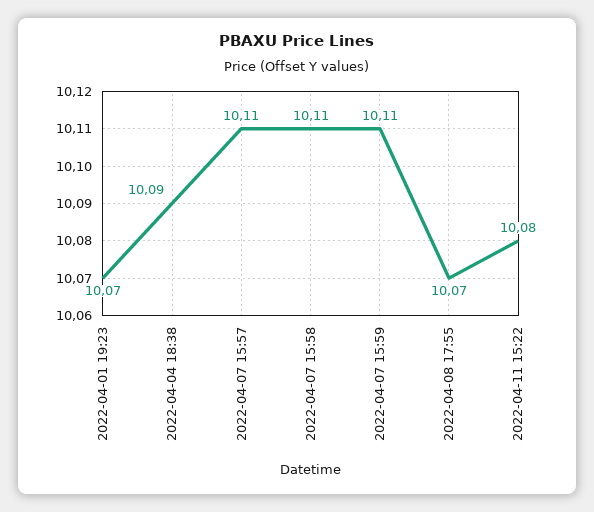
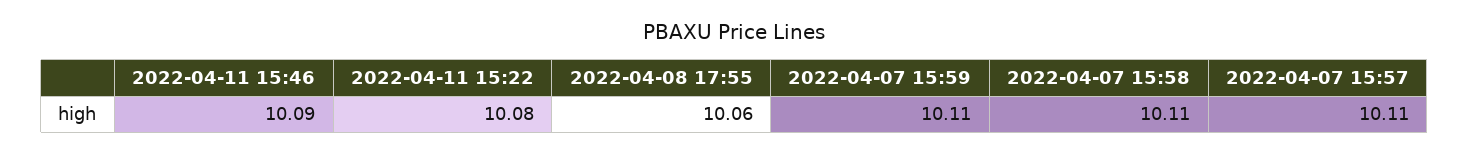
2022-04-01 19:23: 10.07 -> none
2022-04-04 18:38: 10.09 -> none
2022-04-08 17:55: 10.07 -> 10.06
2022-04-11 15:46: none -> 10.09

